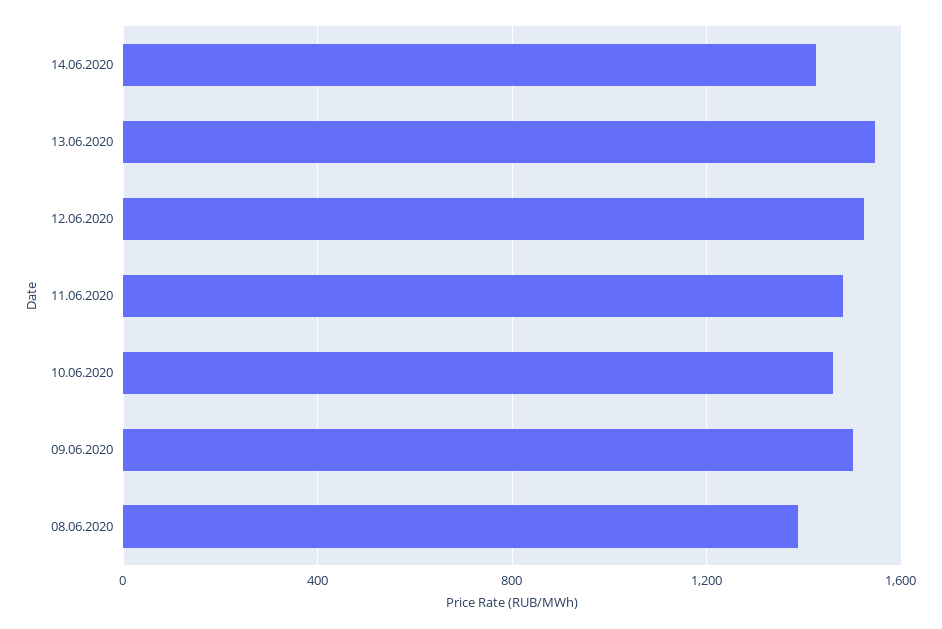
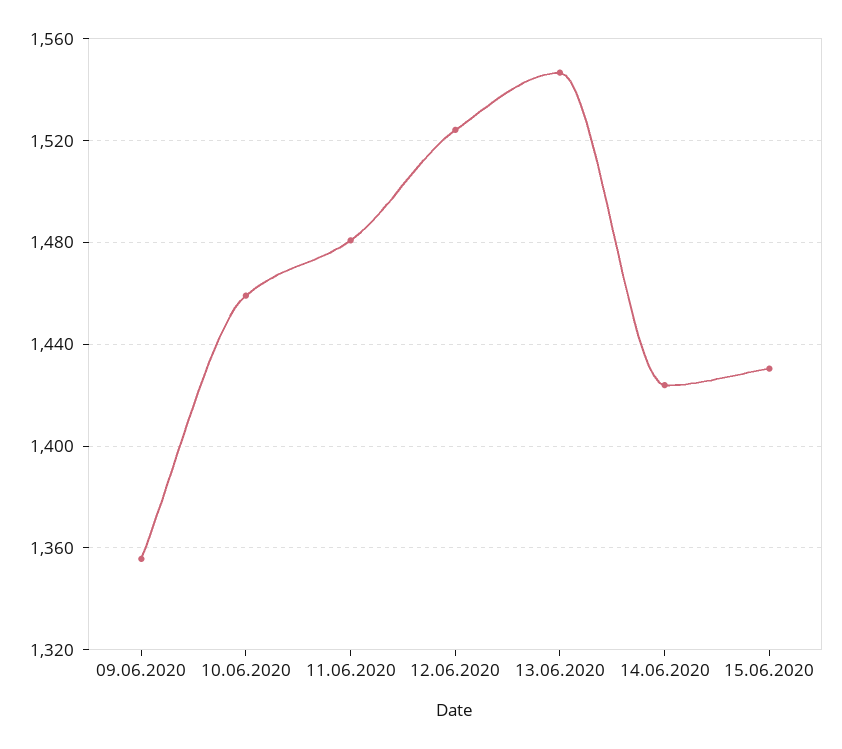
09.06.2020: 1500 -> 1355
08.06.2020: 1400 -> none
15.06.2020: none -> 1430

